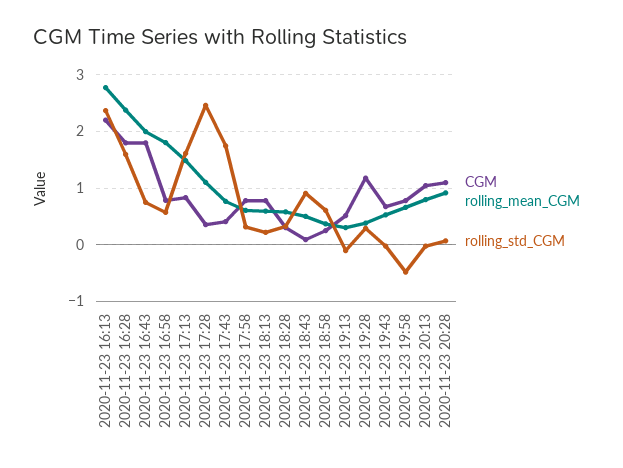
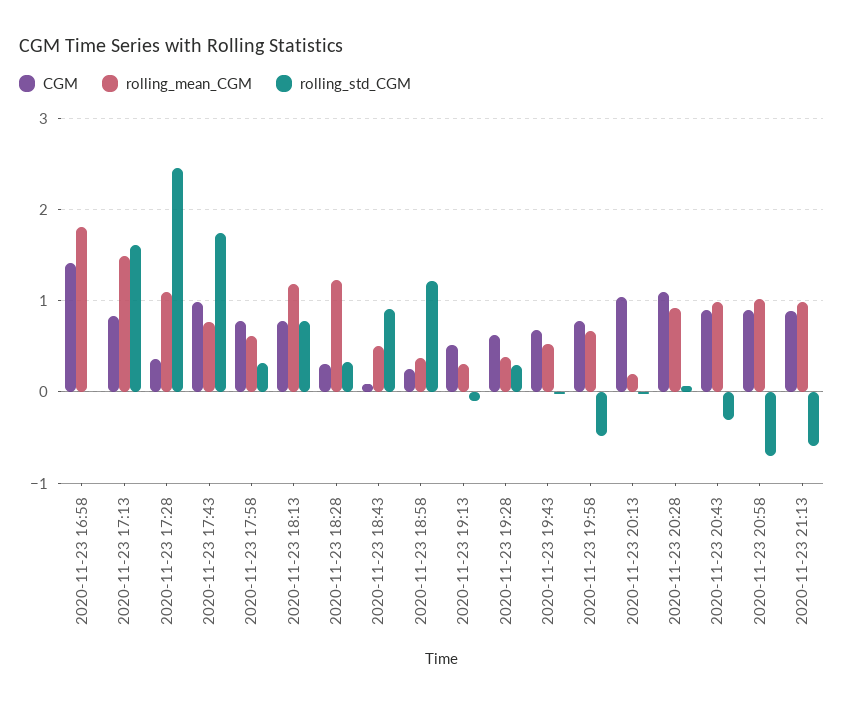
CGM, 2020-11-23 16:13: 2.2 -> none
rolling_mean_CGM, 2020-11-23 16:13: 2.8 -> none
rolling_std_CGM, 2020-11-23 16:13: 2.4 -> none
CGM, 2020-11-23 16:28: 1.8 -> none
rolling_mean_CGM, 2020-11-23 16:28: 2.4 -> none
rolling_std_CGM, 2020-11-23 16:28: 1.6 -> none
CGM, 2020-11-23 16:43: 1.8 -> none
rolling_mean_CGM, 2020-11-23 16:43: 2 -> none
rolling_std_CGM, 2020-11-23 16:43: 0.8 -> none
CGM, 2020-11-23 16:58: 0.8 -> 1.4
rolling_std_CGM, 2020-11-23 16:58: 0.6 -> 0
CGM, 2020-11-23 17:43: 0.4 -> 1
rolling_mean_CGM, 2020-11-23 18:13: 0.6 -> 1.2
rolling_std_CGM, 2020-11-23 18:13: 0.2 -> 0.8
rolling_mean_CGM, 2020-11-23 18:28: 0.6 -> 1.2
rolling_std_CGM, 2020-11-23 18:58: 0.6 -> 1.2
CGM, 2020-11-23 19:28: 1.2 -> 0.6
rolling_mean_CGM, 2020-11-23 20:13: 0.8 -> 0.2
CGM, 2020-11-23 20:43: none -> 0.9
rolling_mean_CGM, 2020-11-23 20:43: none -> 1
rolling_std_CGM, 2020-11-23 20:43: none -> -0.3
CGM, 2020-11-23 20:58: none -> 0.9
rolling_mean_CGM, 2020-11-23 20:58: none -> 1
rolling_std_CGM, 2020-11-23 20:58: none -> -0.7
CGM, 2020-11-23 21:13: none -> 0.9
rolling_mean_CGM, 2020-11-23 21:13: none -> 1
rolling_std_CGM, 2020-11-23 21:13: none -> -0.6

